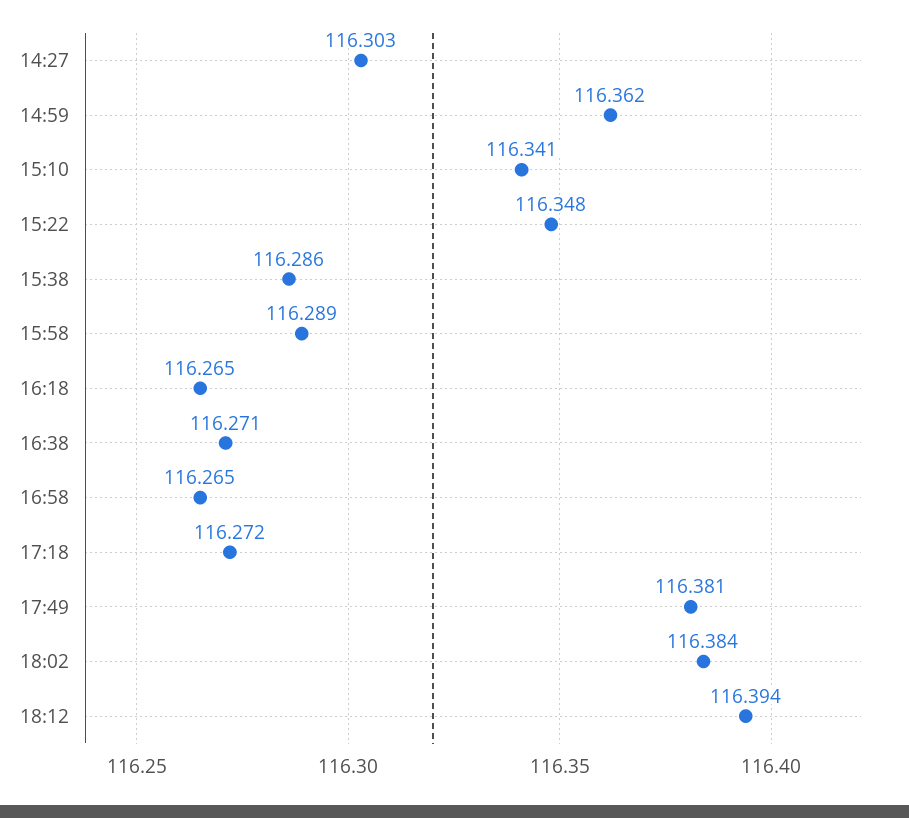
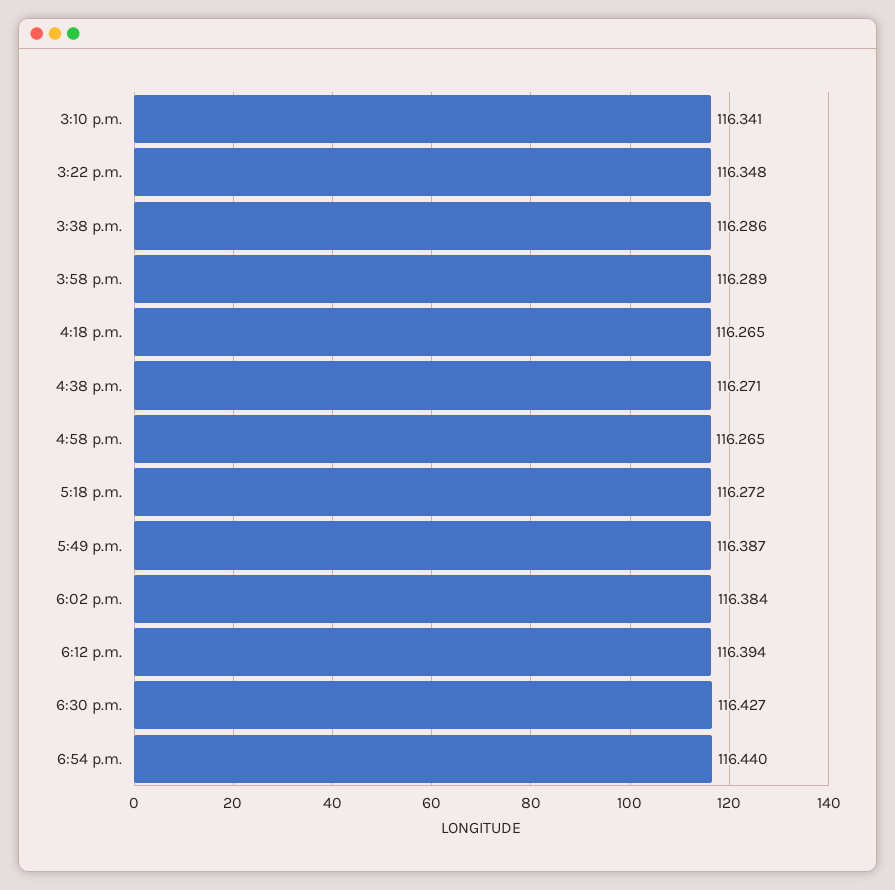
14:27: 116.303 -> none
14:59: 116.362 -> none
17:49: 116.381 -> 116.387
6:30 p.m.: none -> 116.427
6:54 p.m.: none -> 116.44

